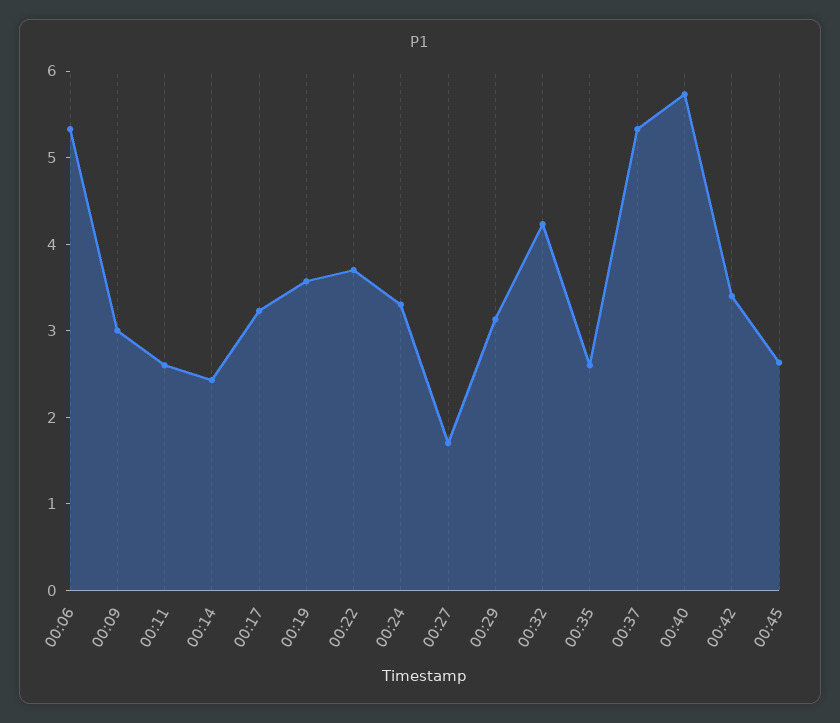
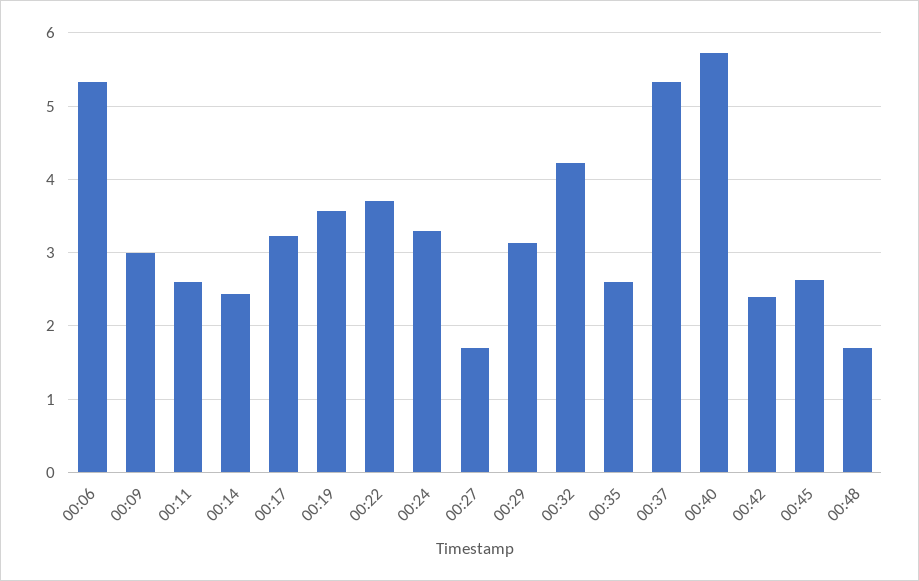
00:42: 3.4 -> 2.4
00:48: none -> 1.7

